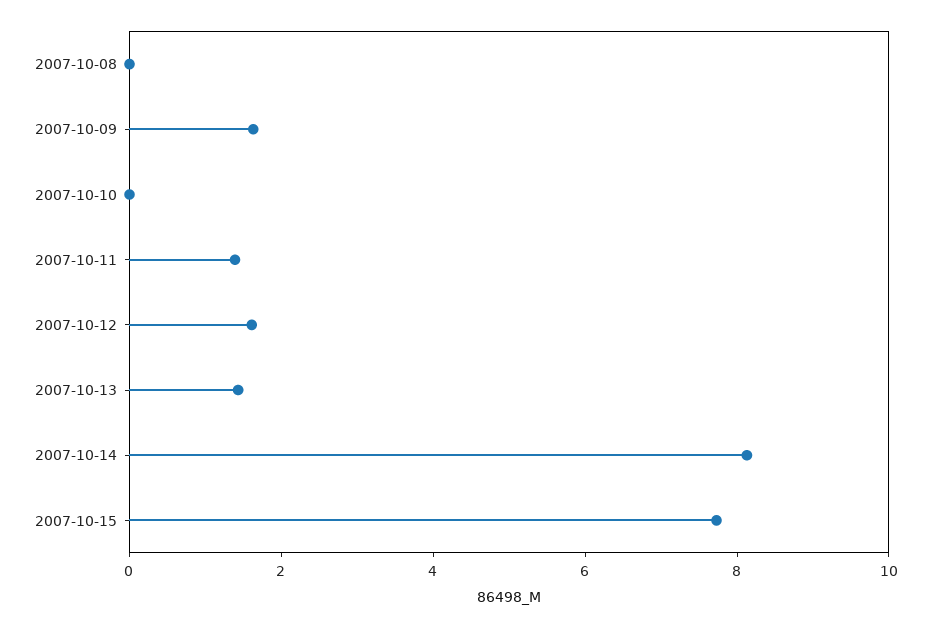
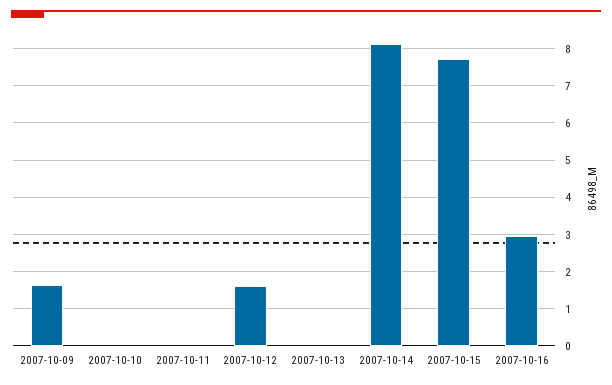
2007-10-08: 0 -> none
2007-10-11: 1.5 -> 0
2007-10-13: 1.5 -> 0
2007-10-16: none -> 3

